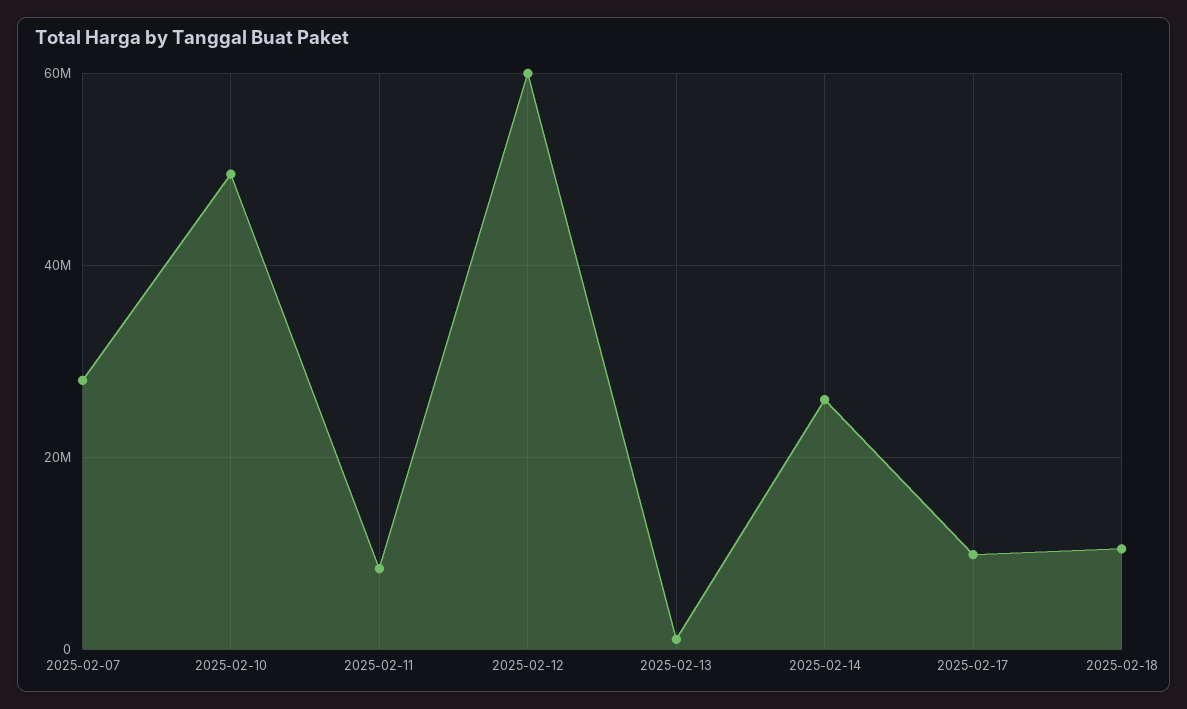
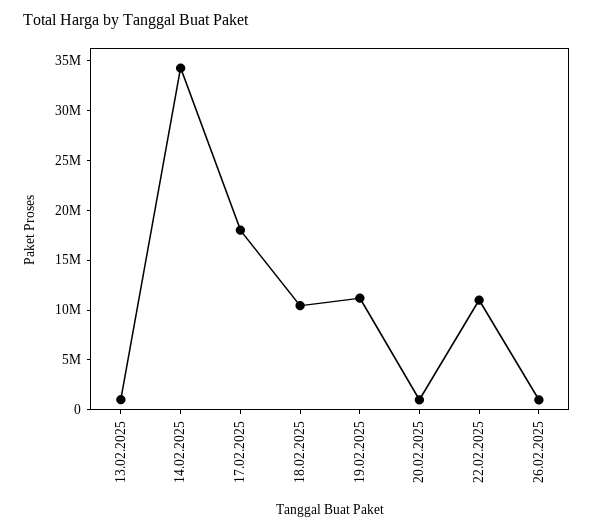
2025-02-07: 28000000 -> none
2025-02-10: 50000000 -> none
2025-02-11: 8000000 -> none
2025-02-12: 60000000 -> none
2025-02-14: 26000000 -> 34000000
2025-02-17: 10000000 -> 18000000
19.02.2025: none -> 11000000
20.02.2025: none -> 1000000
22.02.2025: none -> 11000000
26.02.2025: none -> 1000000

